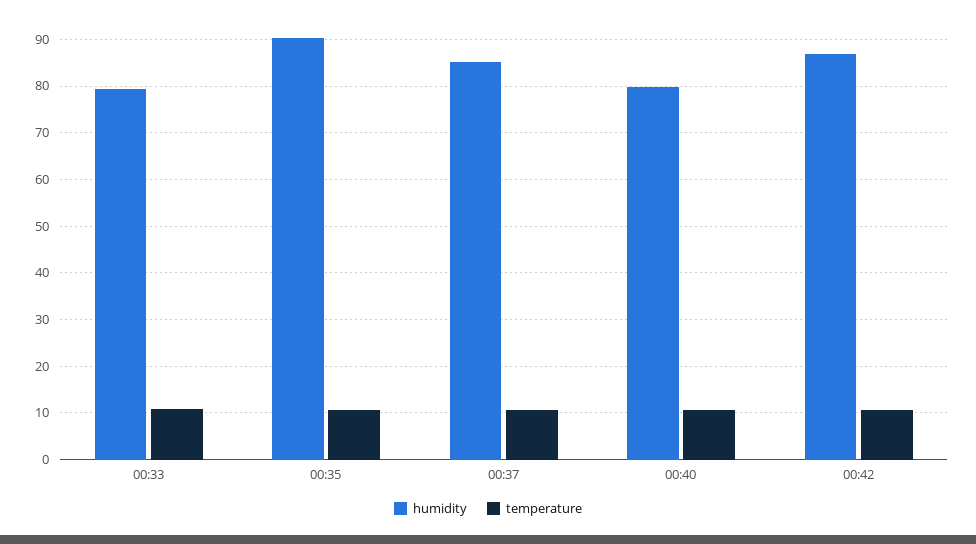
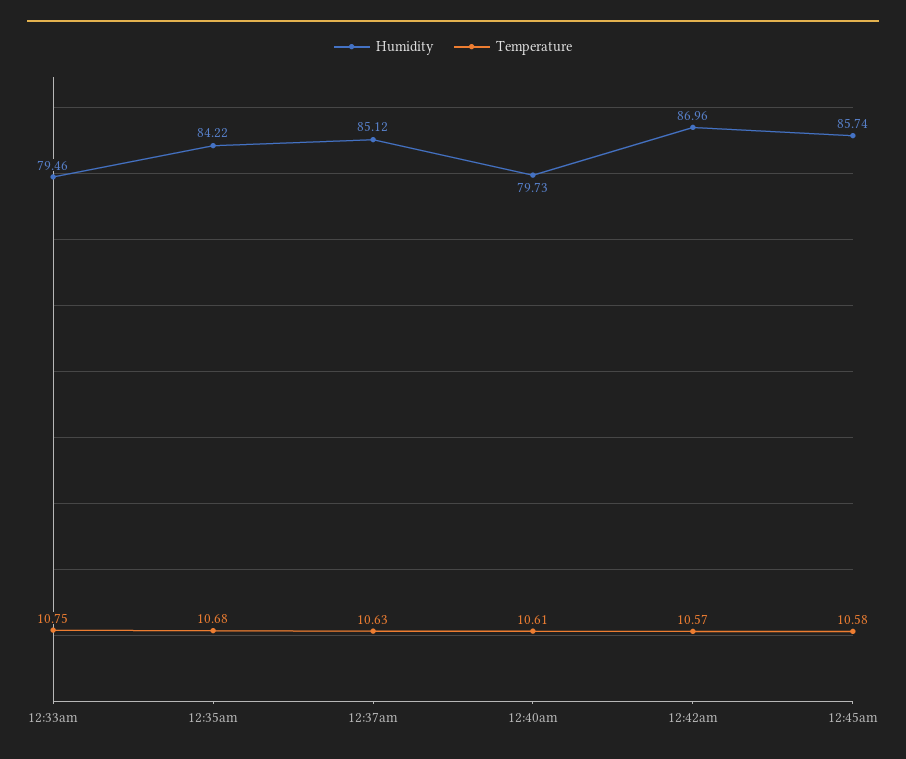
humidity, 00:35: 90 -> 84.22
humidity, 12:45am: none -> 85.74
temperature, 12:45am: none -> 10.58

